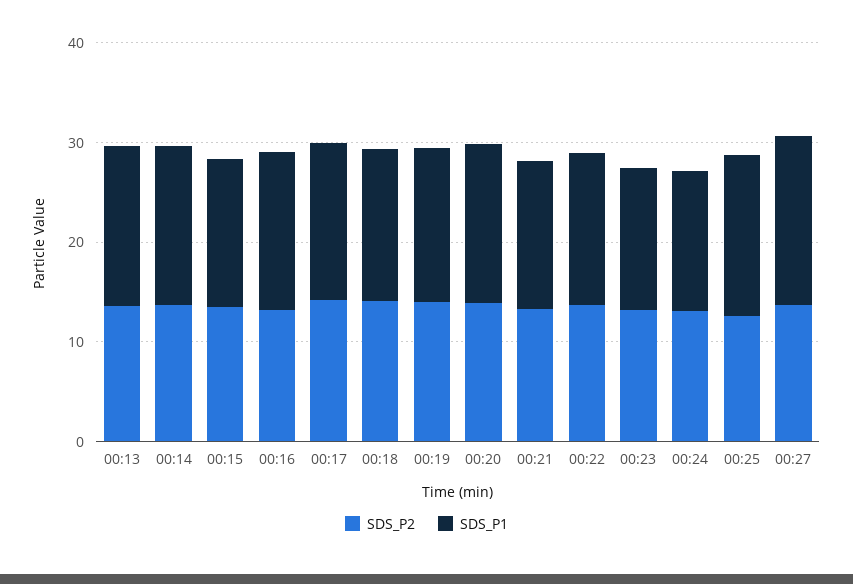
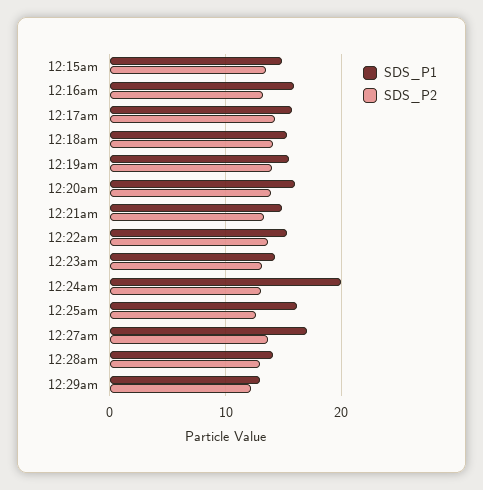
SDS_P2, 00:13: 14 -> none
SDS_P1, 00:13: 16 -> none
SDS_P2, 00:14: 14 -> none
SDS_P1, 00:14: 16 -> none
SDS_P1, 00:24: 14 -> 20
SDS_P1, 12:28am: none -> 14
SDS_P2, 12:28am: none -> 13
SDS_P1, 12:29am: none -> 13
SDS_P2, 12:29am: none -> 12

